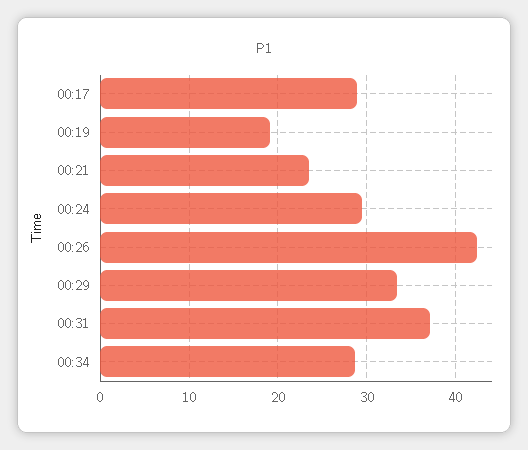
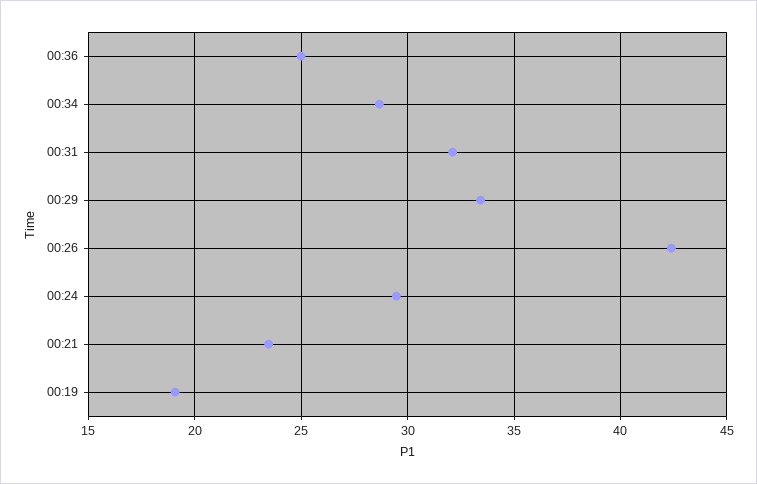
00:17: 29 -> none
00:31: 37 -> 32
00:36: none -> 25

